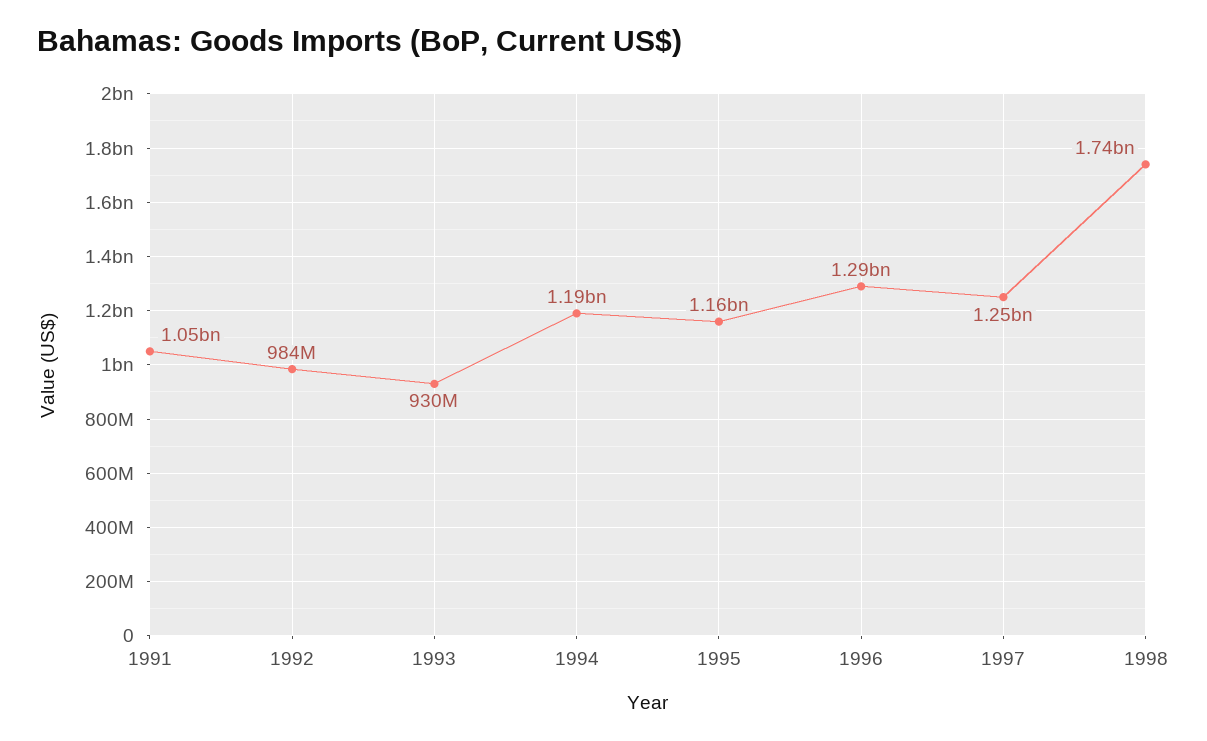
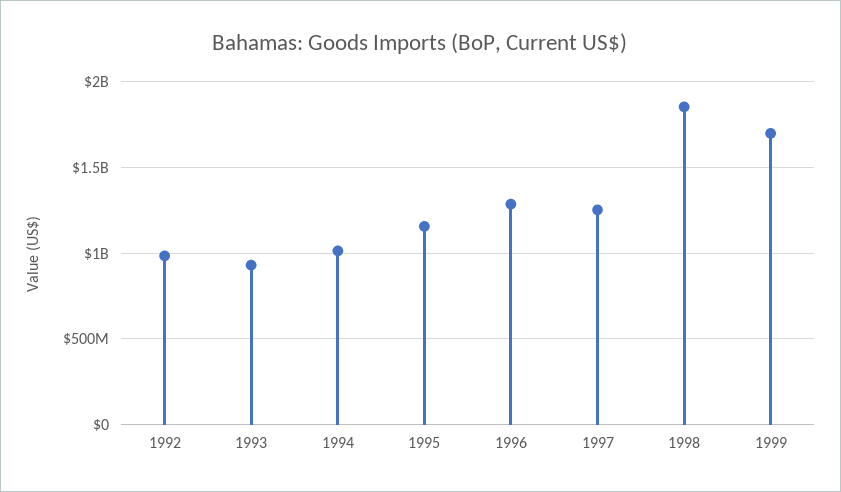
1991: 1050000000 -> none
1994: 1190000000 -> 1000000000
1998: 1740000000 -> 1850000000
1999: none -> 1700000000

